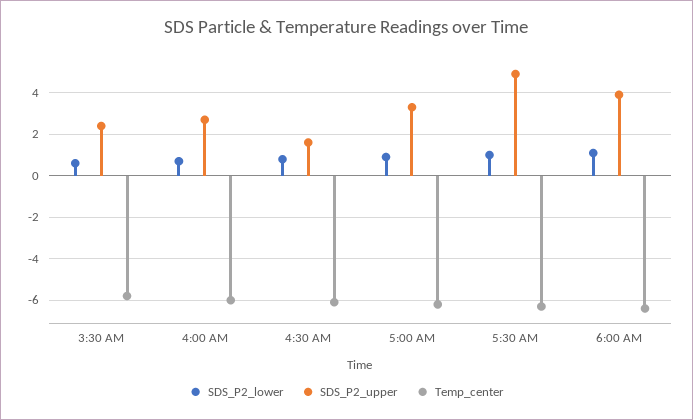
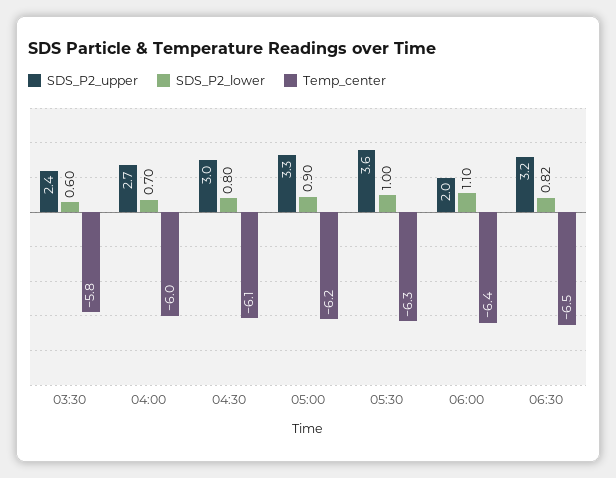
SDS_P2_upper, 4:30 AM: 1.5 -> 3
SDS_P2_upper, 5:30 AM: 5 -> 3.6
SDS_P2_upper, 6:00 AM: 4 -> 2
SDS_P2_upper, 06:30: none -> 3.2
SDS_P2_lower, 06:30: none -> 0.82
Temp_center, 06:30: none -> -6.5

